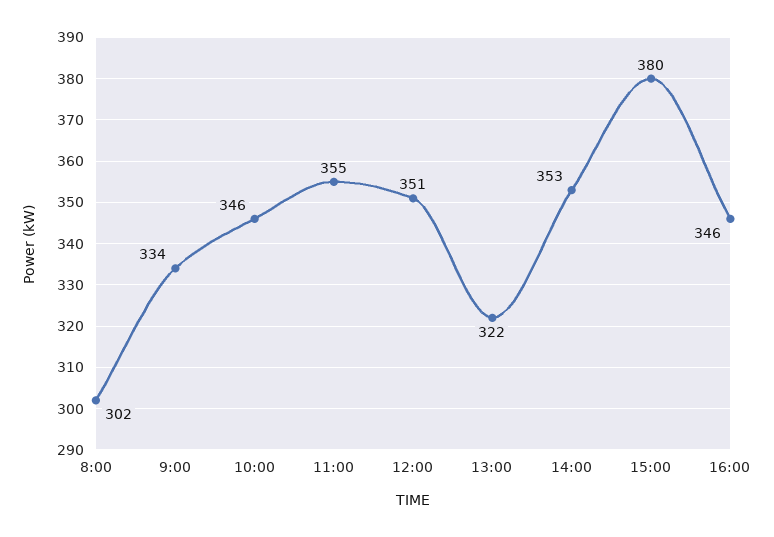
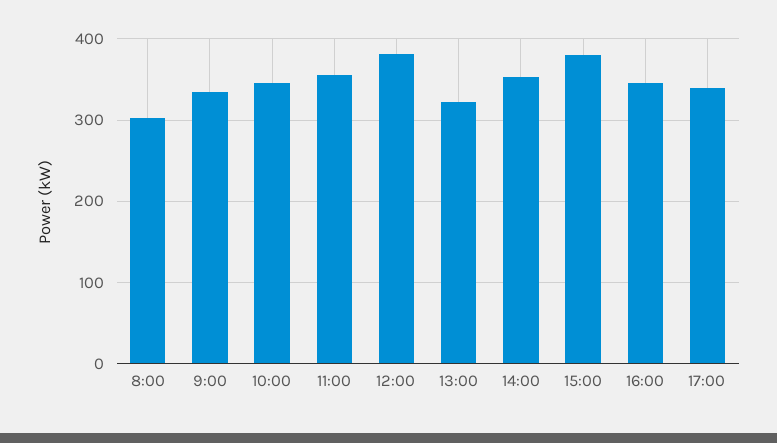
12:00: 351 -> 380
17:00: none -> 340

